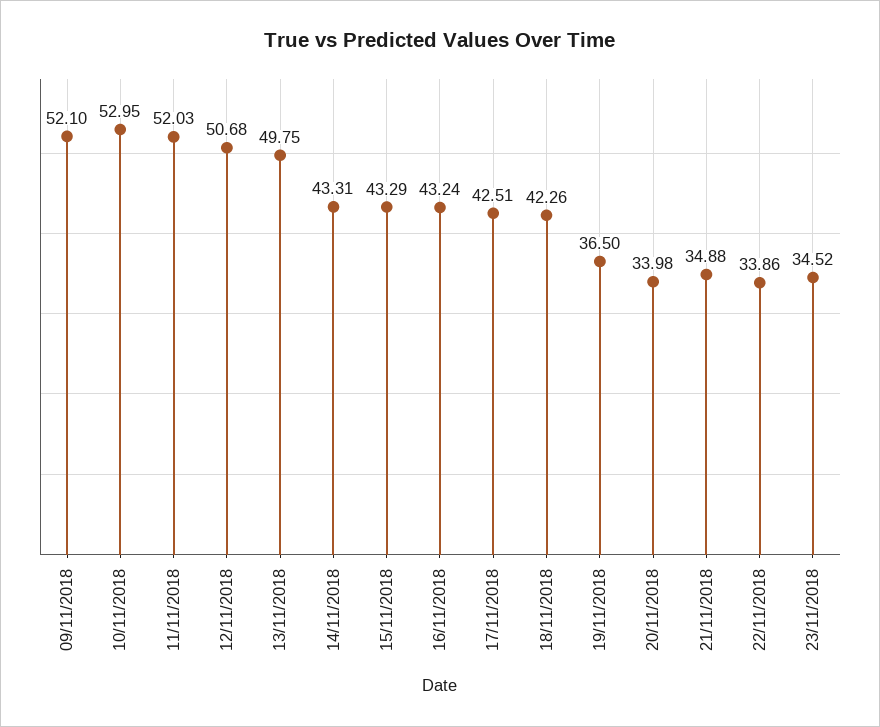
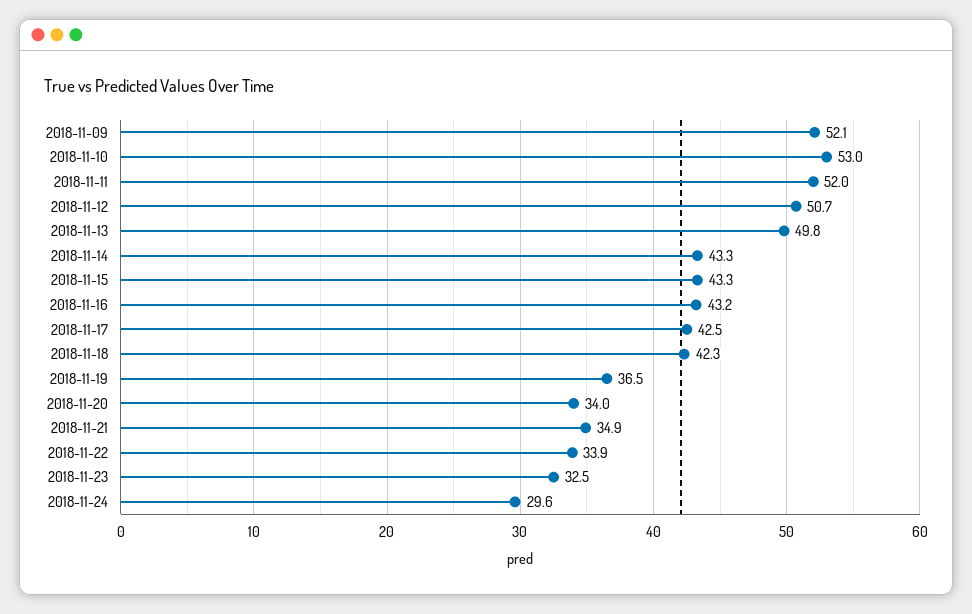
23/11/2018: 34.52 -> 32.5
2018-11-24: none -> 29.6

